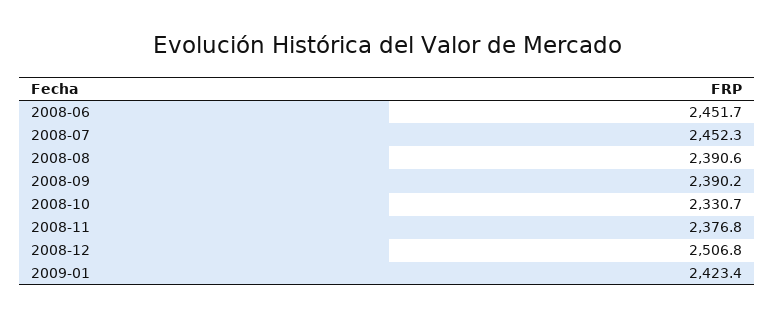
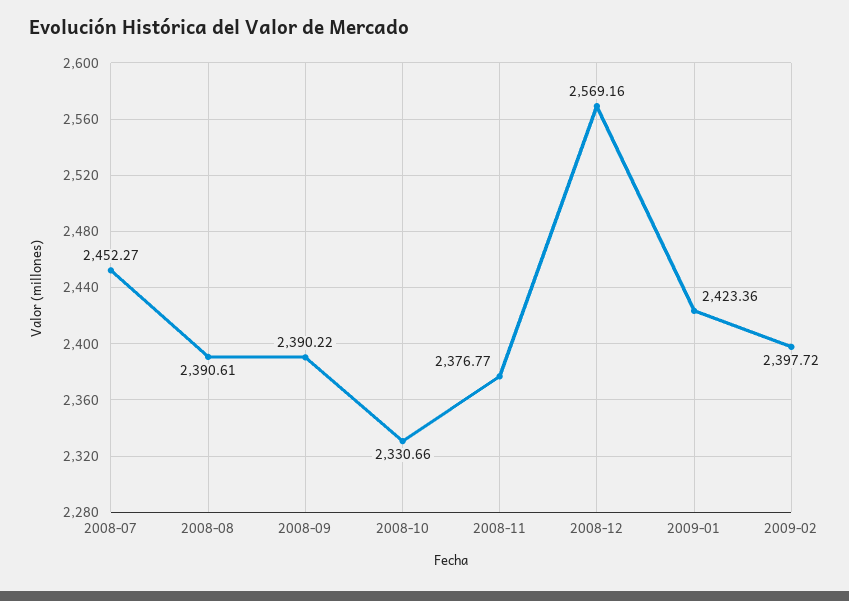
2008-06: 2451.7 -> none
2008-12: 2506.8 -> 2569.16
2009-02: none -> 2397.72

